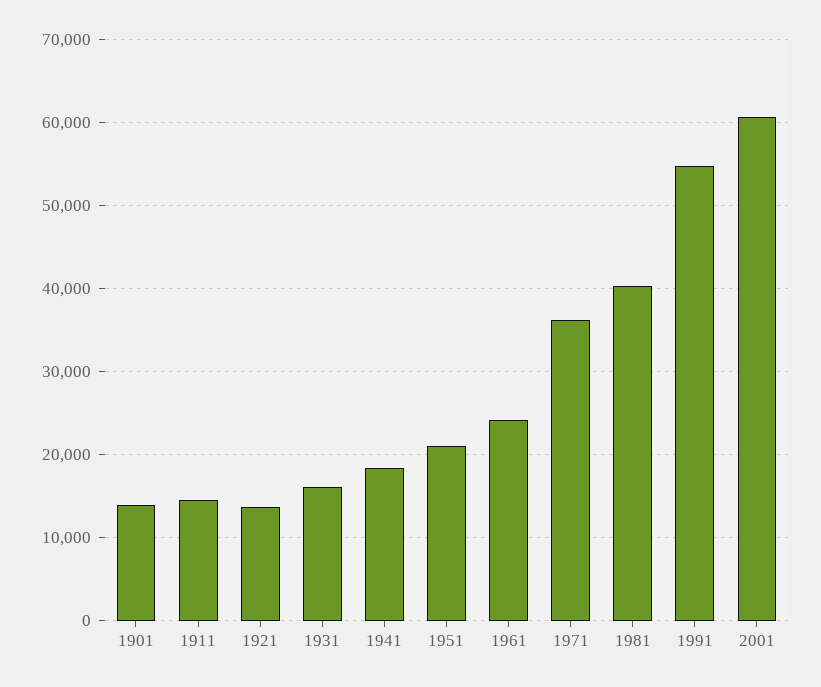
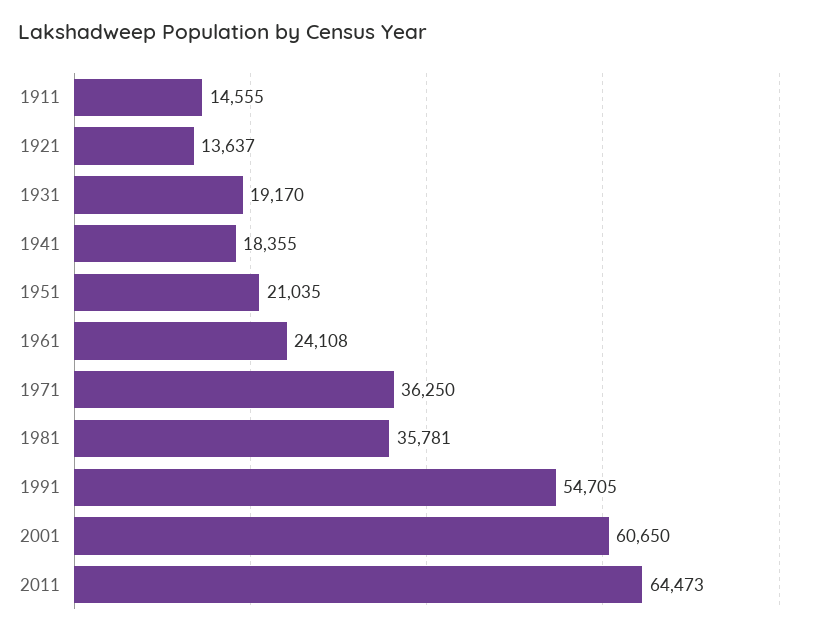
1901: 14000 -> none
1931: 16000 -> 19170
1981: 40000 -> 35781
2011: none -> 64473

